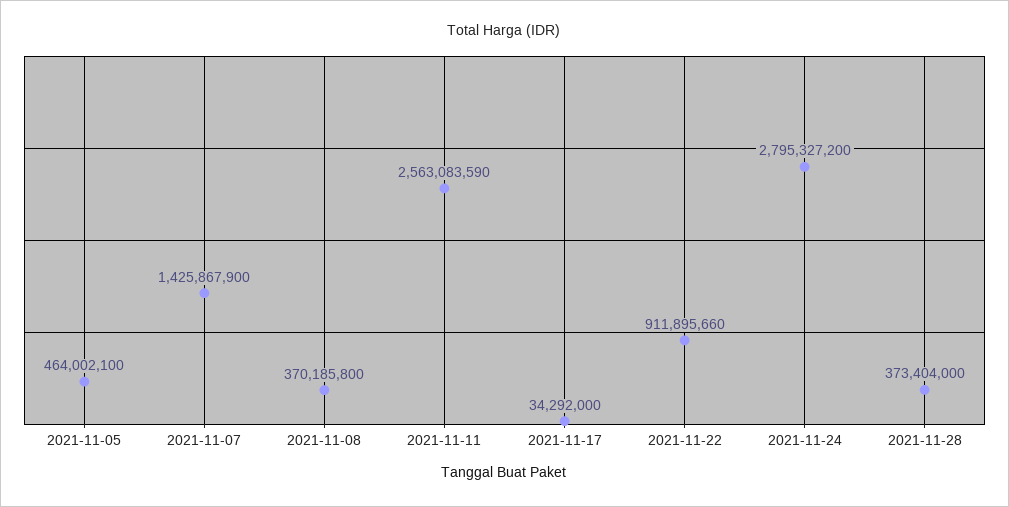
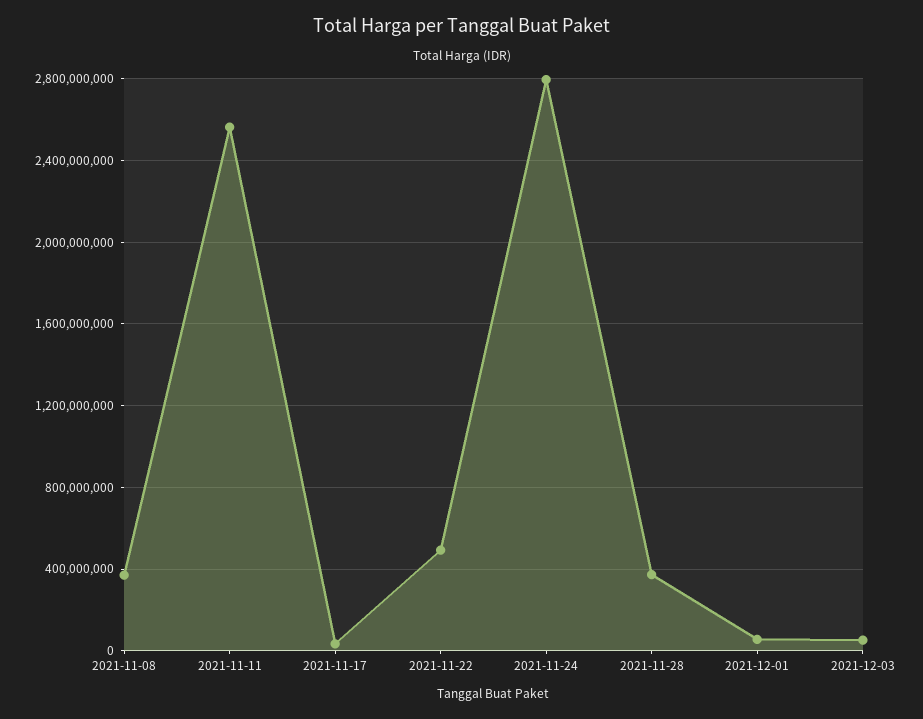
2021-11-05: 464002100 -> none
2021-11-07: 1425867900 -> none
2021-11-22: 911895660 -> 500000000
2021-12-01: none -> 50000000
2021-12-03: none -> 50000000

